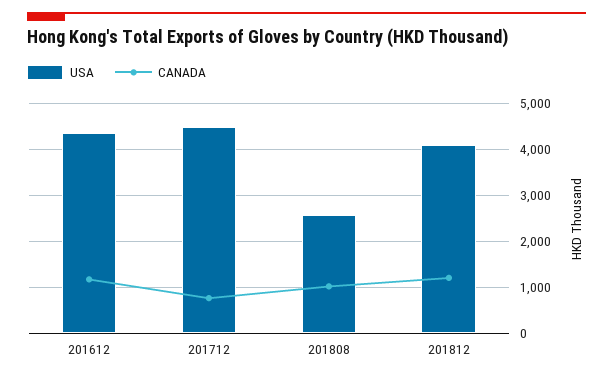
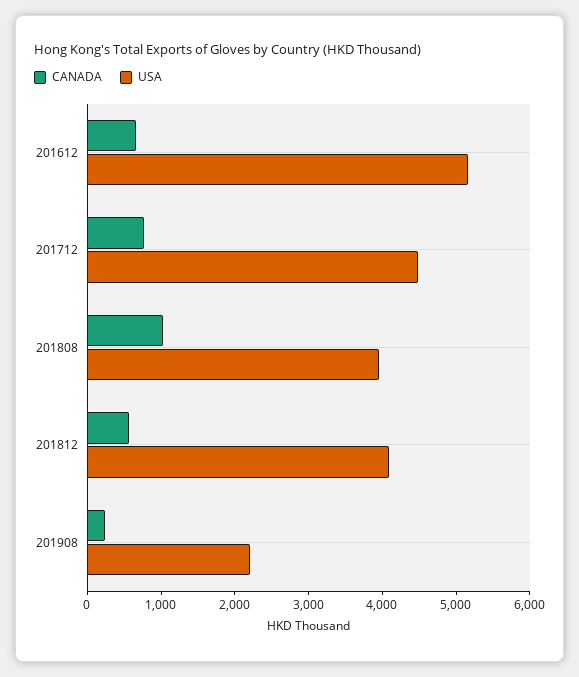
USA, 201612: 4400 -> 5200
CANADA, 201612: 1200 -> 600
USA, 201808: 2600 -> 4000
CANADA, 201812: 1200 -> 600
CANADA, 201908: none -> 200
USA, 201908: none -> 2200

